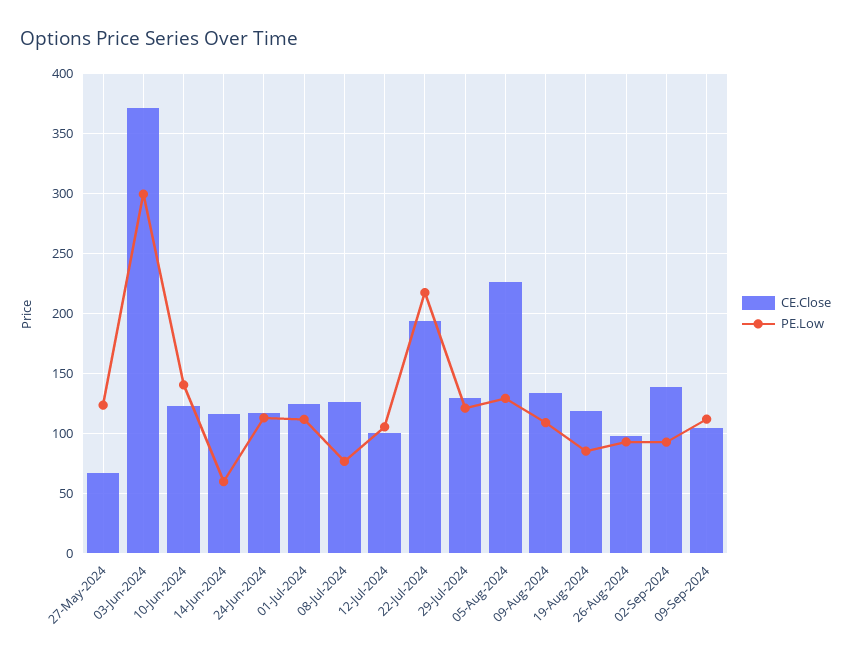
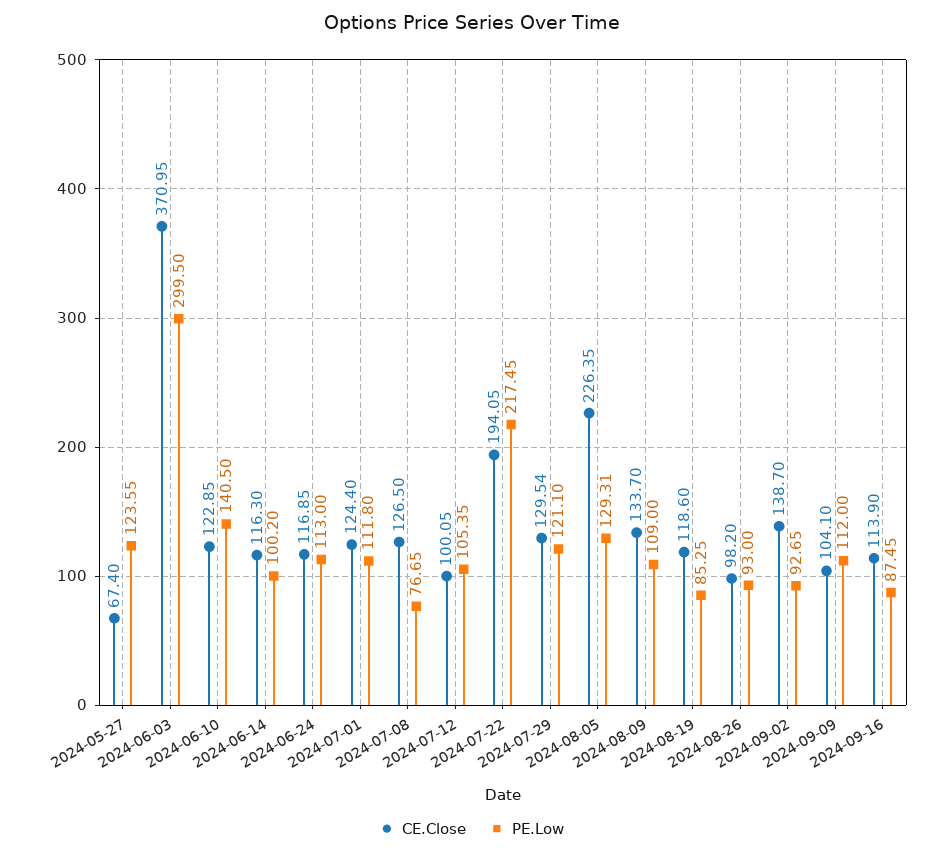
PE.Low, 14-Jun-2024: 60 -> 100.2
CE.Close, 2024-09-16: none -> 113.9
PE.Low, 2024-09-16: none -> 87.45

